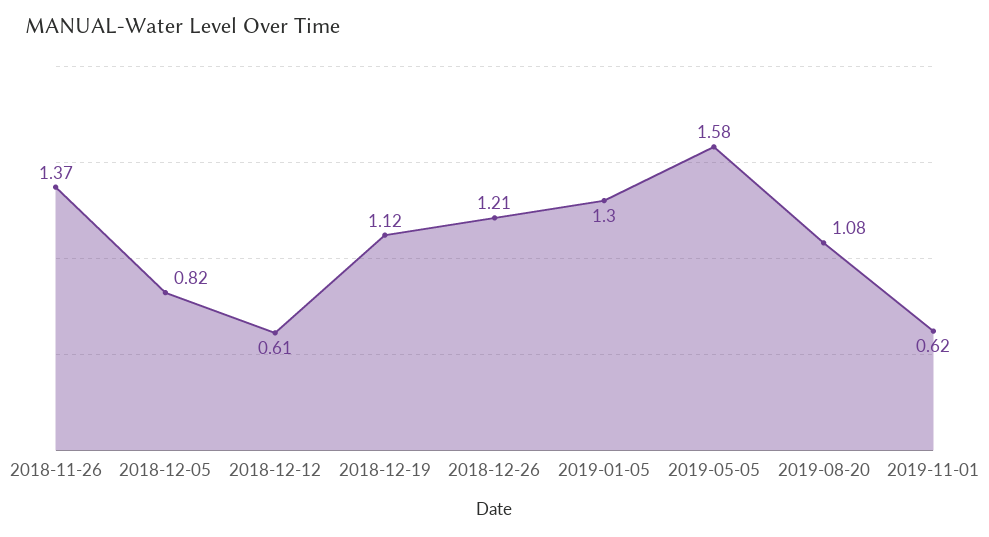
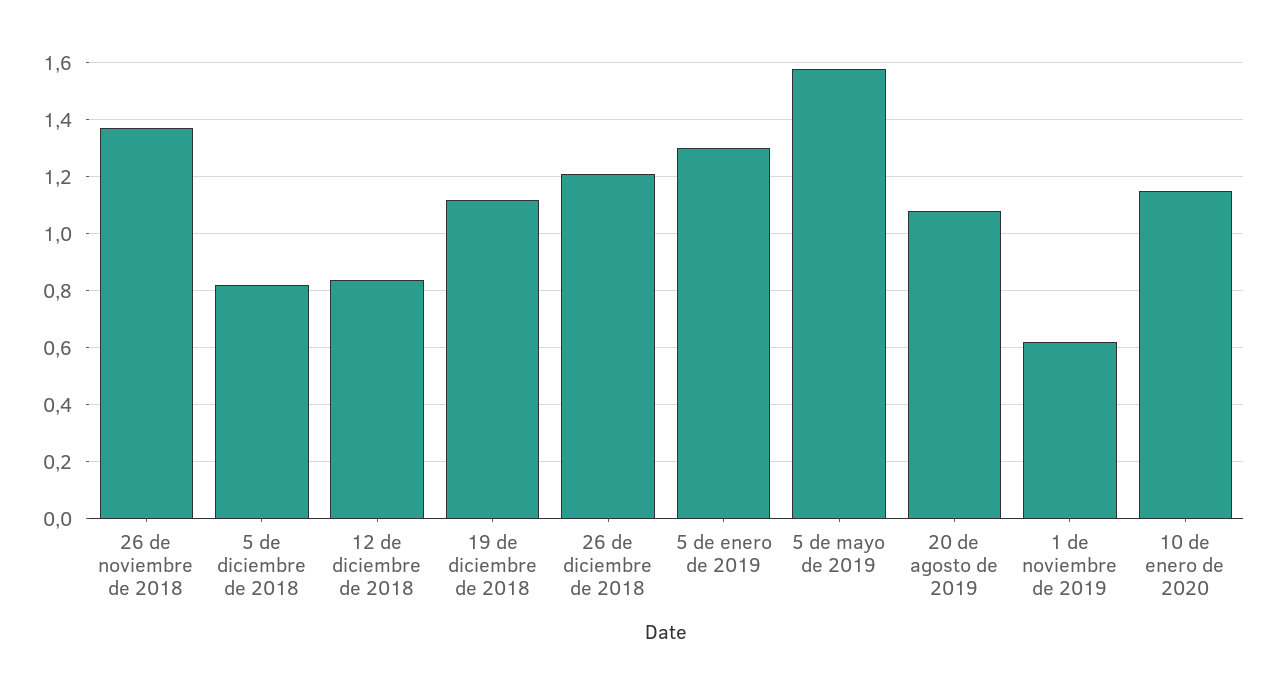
2018-12-12: 0.61 -> 0.85
10 de enero de 2020: none -> 1.15

